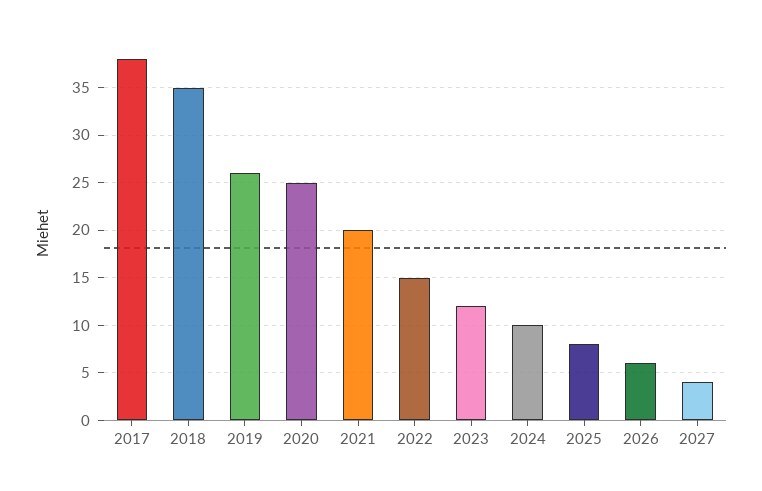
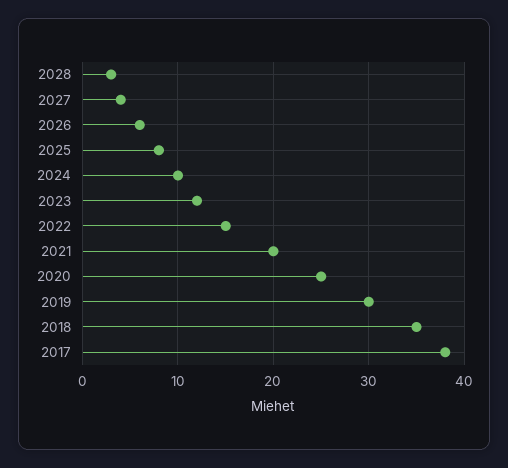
2019: 26 -> 30
2028: none -> 3

